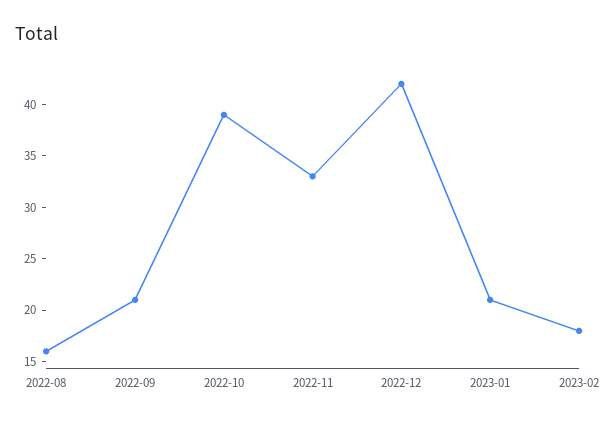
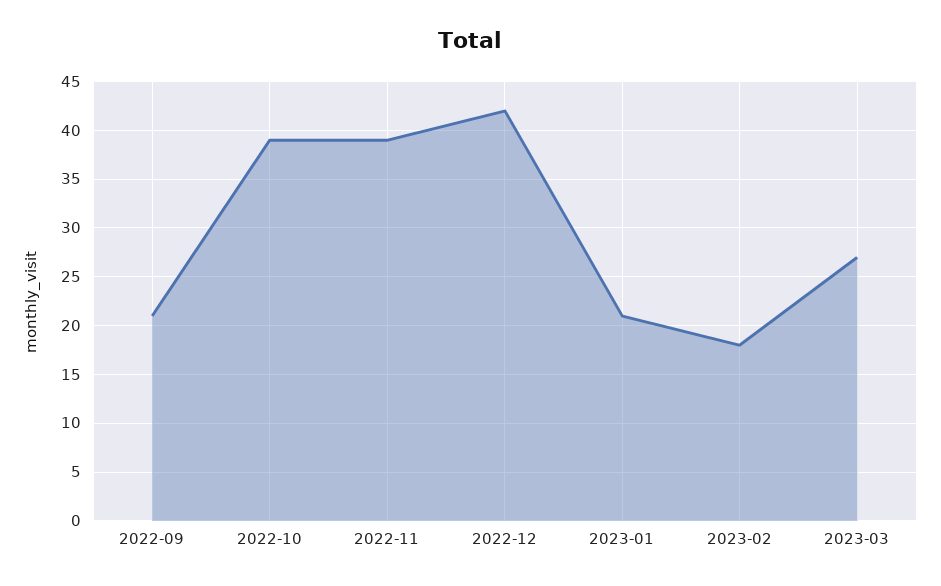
2022-08: 16 -> none
2022-11: 33 -> 39
2023-03: none -> 27

